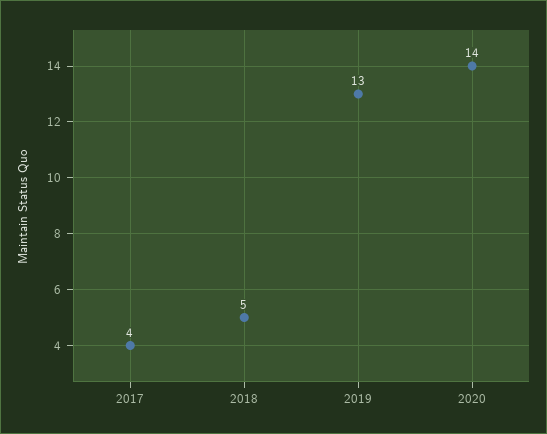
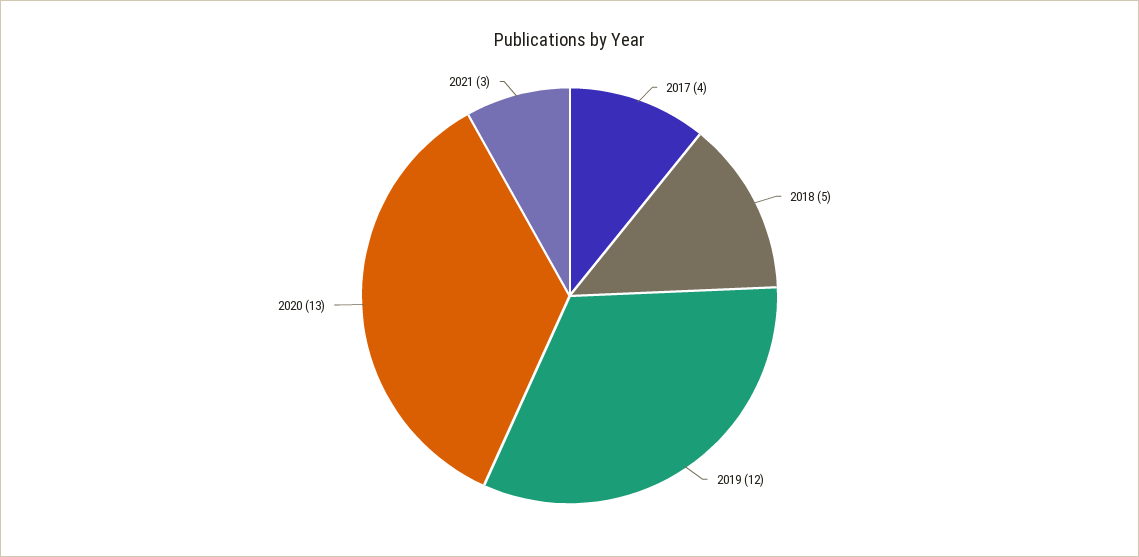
2019: 13 -> 12
2020: 14 -> 13
2021: none -> 3

